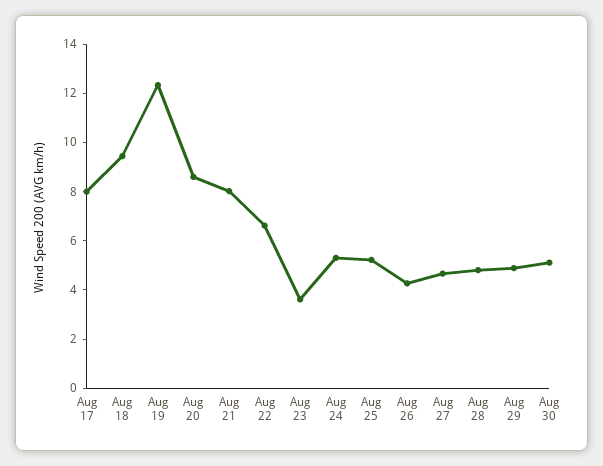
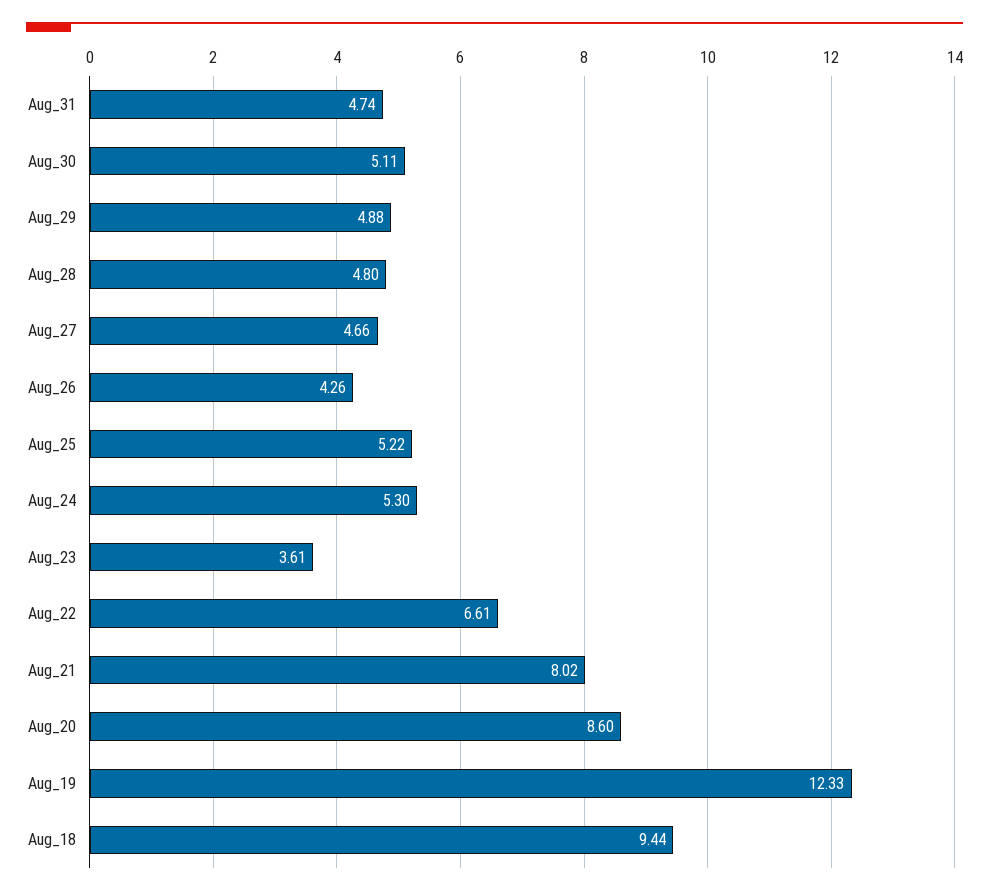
Aug 17: 8 -> none
Aug_31: none -> 4.74

